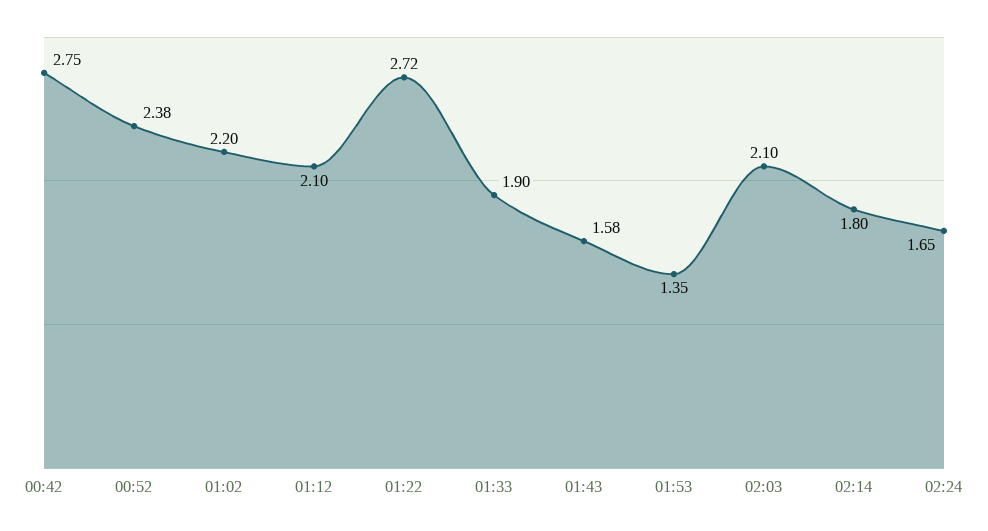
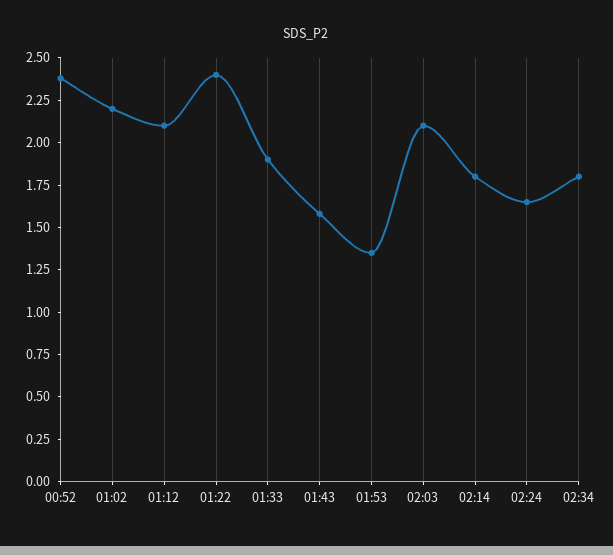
00:42: 2.75 -> none
01:22: 2.72 -> 2.4
02:34: none -> 1.8

